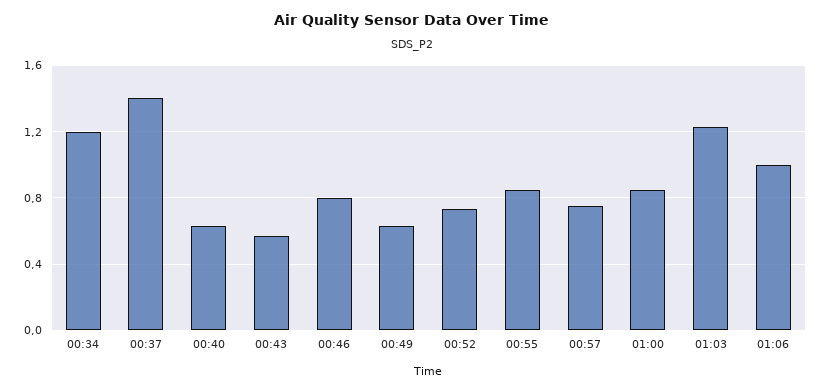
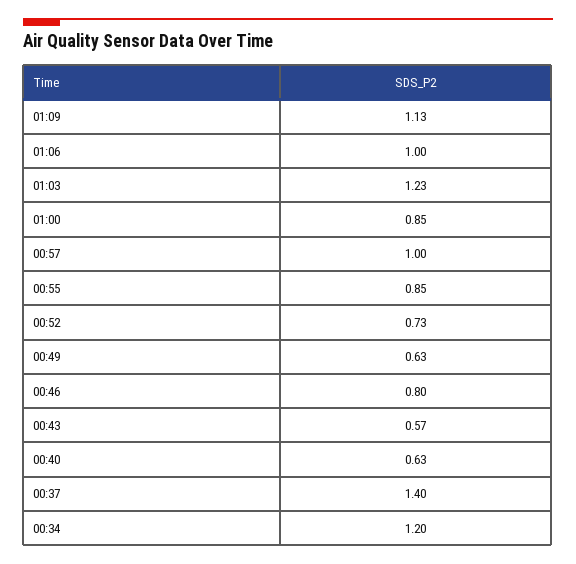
00:57: 0.75 -> 1
01:09: none -> 1.13

